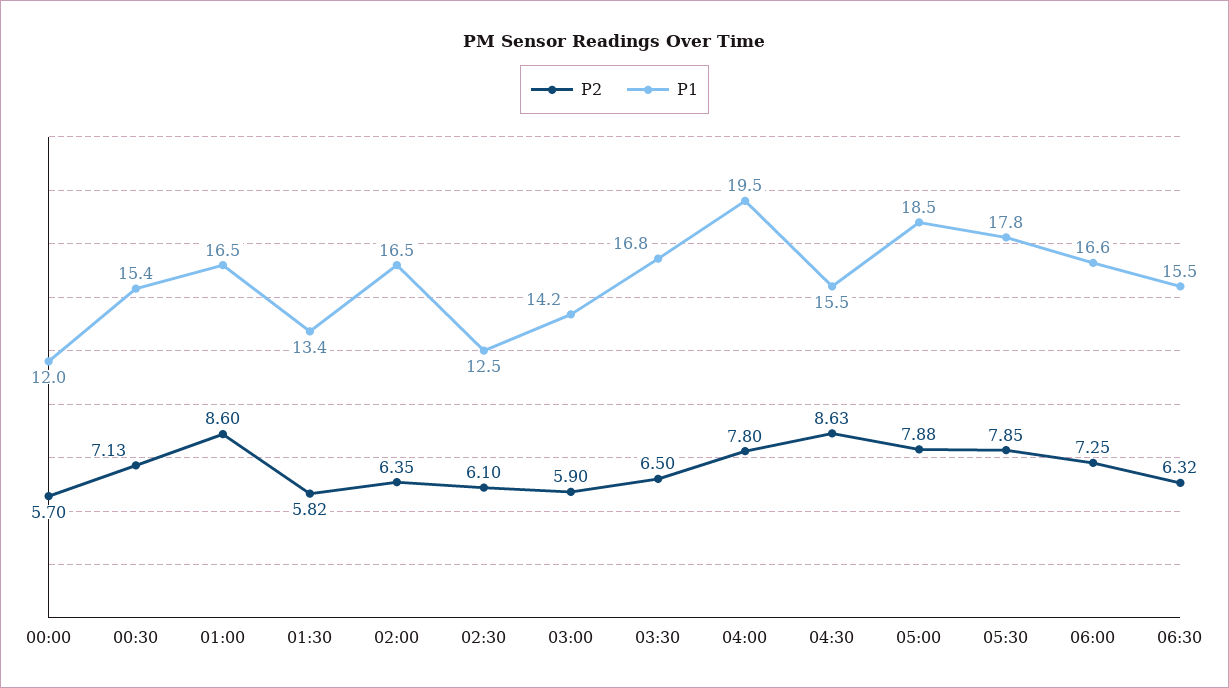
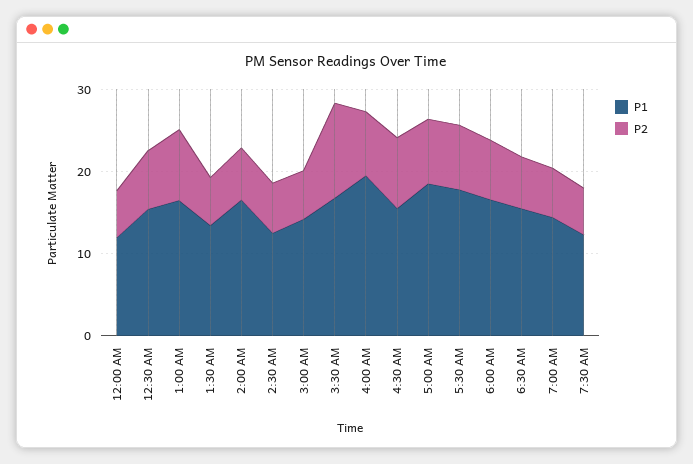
P2, 03:30: 6.5 -> 12
P1, 7:00 AM: none -> 14
P2, 7:00 AM: none -> 6
P1, 7:30 AM: none -> 12
P2, 7:30 AM: none -> 6

